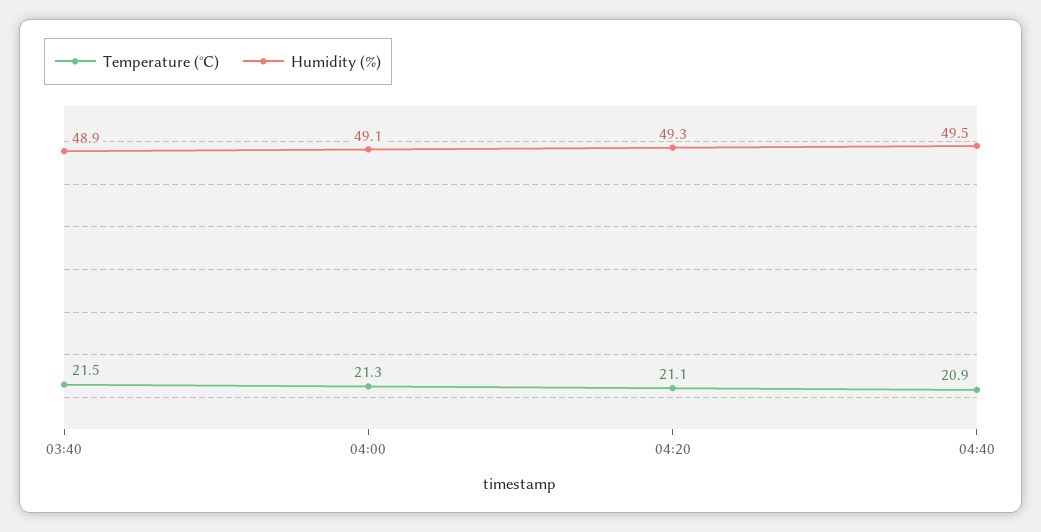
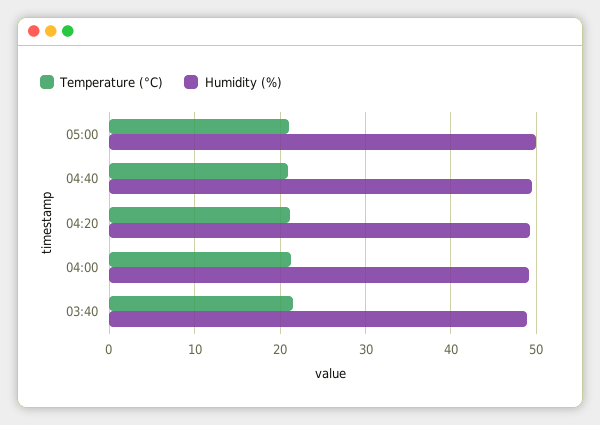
Temperature (°C), 05:00: none -> 21
Humidity (%), 05:00: none -> 50

